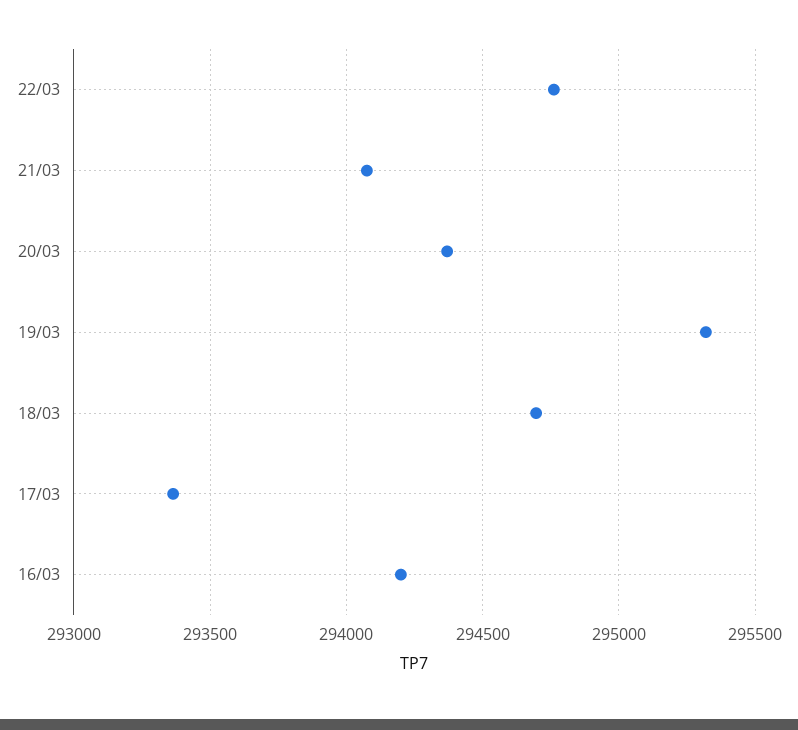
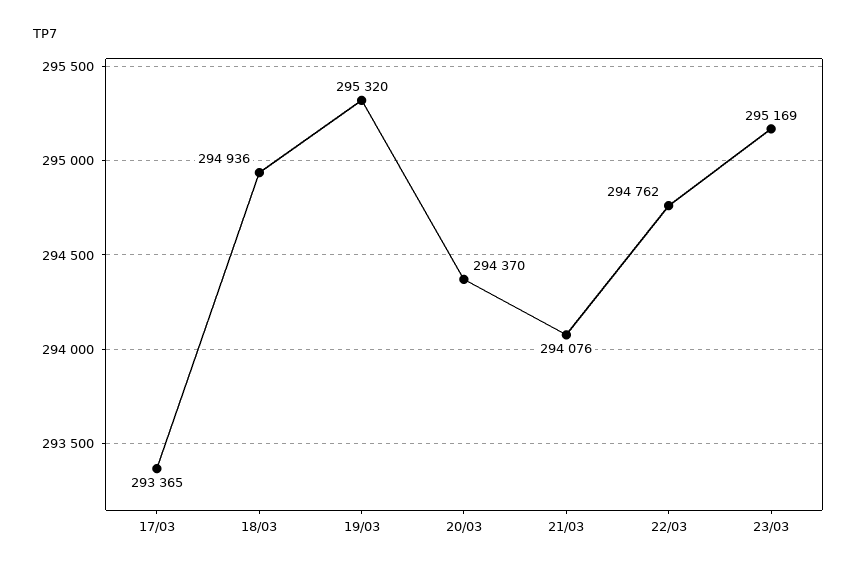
18/03: 294700 -> 294936
16/03: 294200 -> none
23/03: none -> 295169

